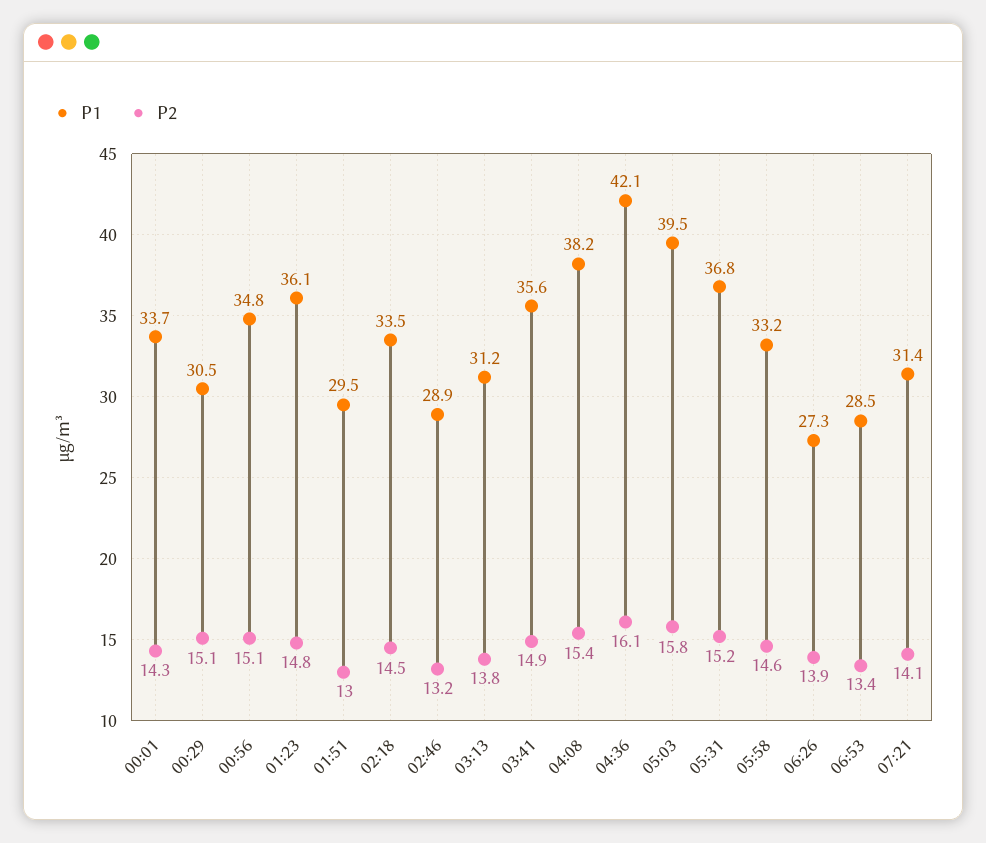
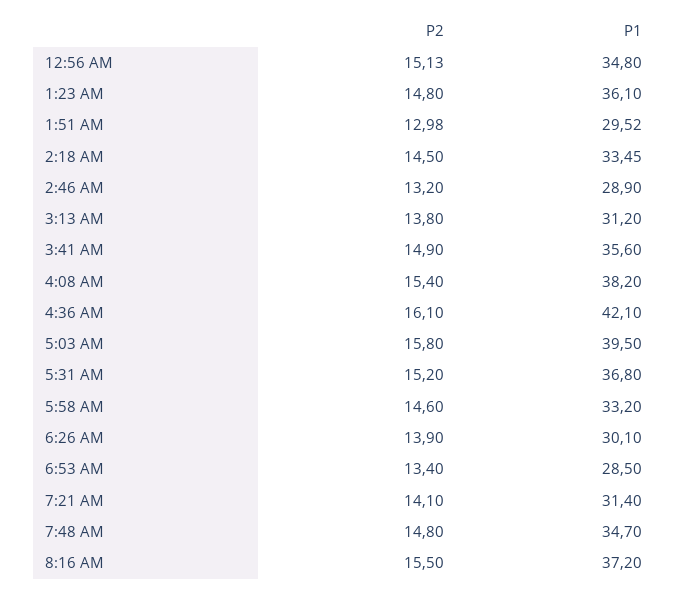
P1, 00:01: 33.7 -> none
P2, 00:01: 14.3 -> none
P1, 00:29: 30.5 -> none
P2, 00:29: 15.1 -> none
P1, 06:26: 27.3 -> 30.1
P2, 7:48 AM: none -> 14.8
P1, 7:48 AM: none -> 34.7
P2, 8:16 AM: none -> 15.5
P1, 8:16 AM: none -> 37.2

